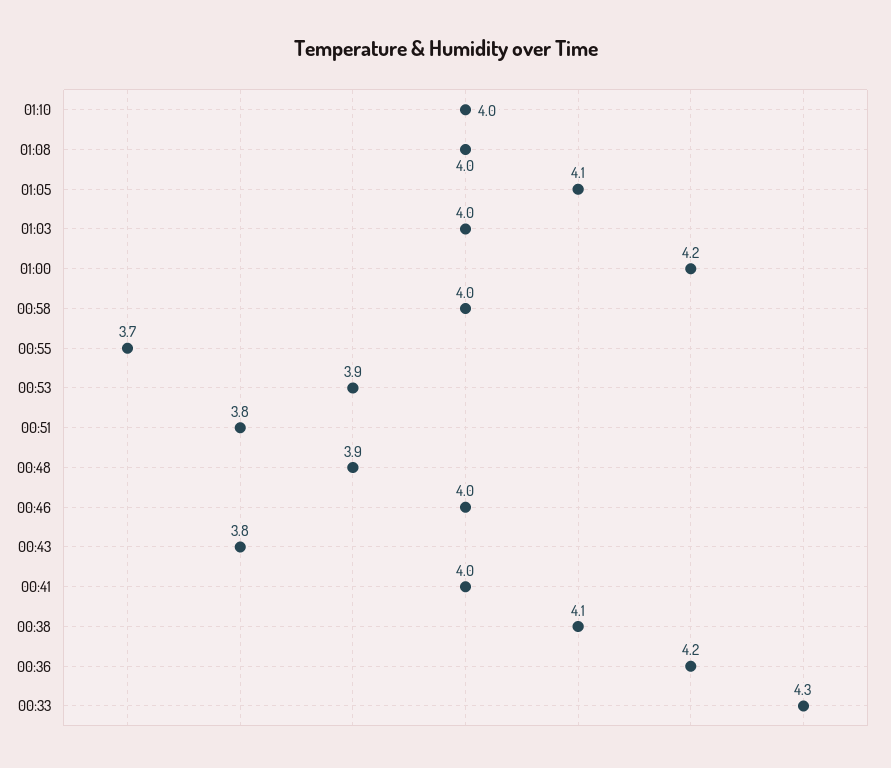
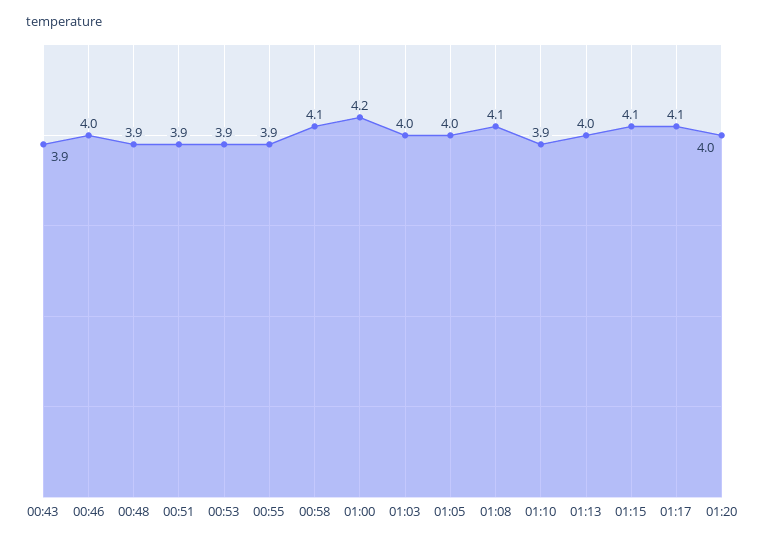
01:10: 4 -> 3.9
01:08: 4 -> 4.1
01:05: 4.1 -> 4
00:58: 4 -> 4.1
00:55: 3.7 -> 3.9
00:51: 3.8 -> 3.9
00:43: 3.8 -> 3.9
00:41: 4 -> none
00:38: 4.1 -> none
00:36: 4.2 -> none
00:33: 4.3 -> none
01:13: none -> 4
01:15: none -> 4.1
01:17: none -> 4.1
01:20: none -> 4

